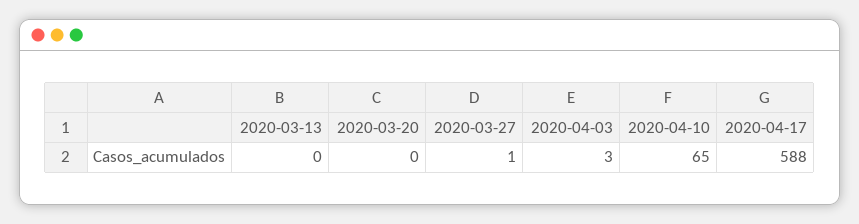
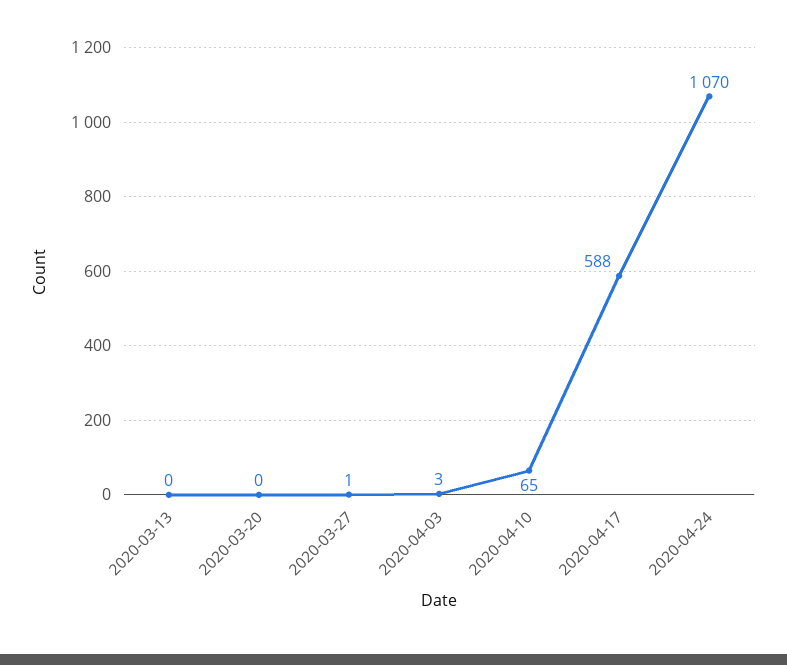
2020-04-24: none -> 1070

